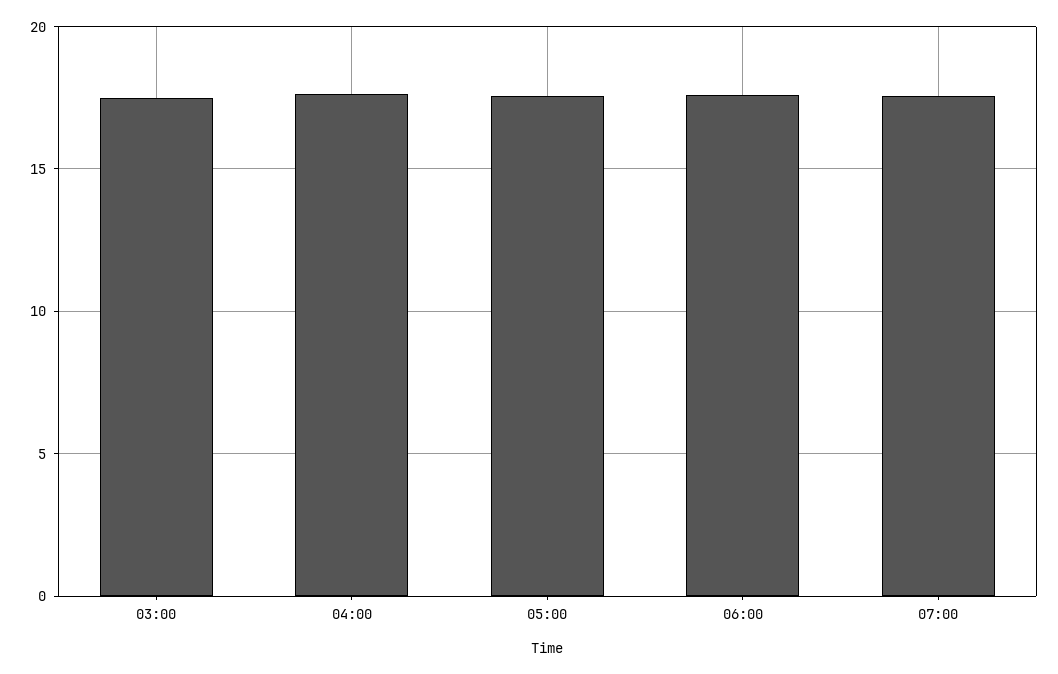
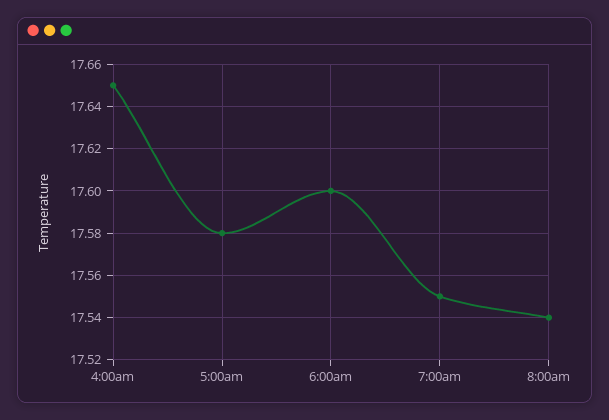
03:00: 17.5 -> none
8:00am: none -> 17.54

